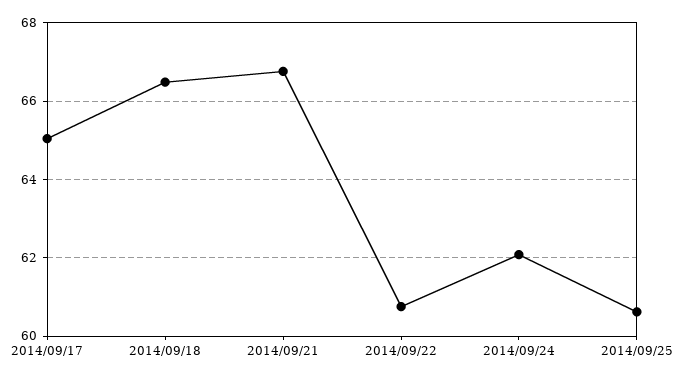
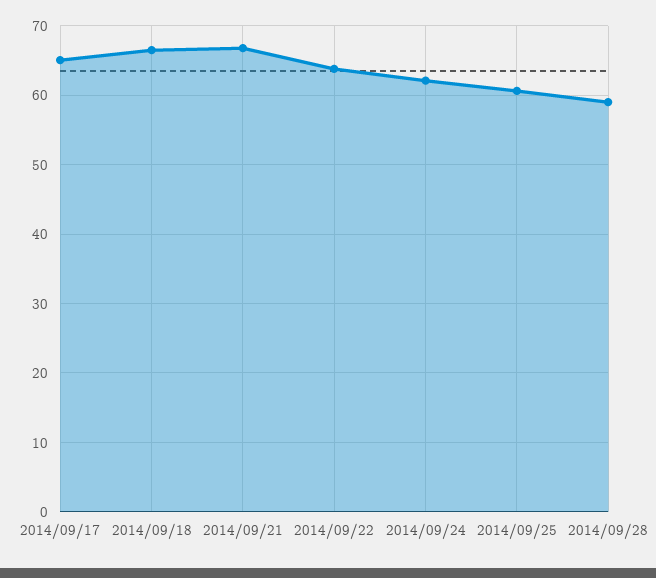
2014/09/22: 60.8 -> 64
2014/09/28: none -> 59

